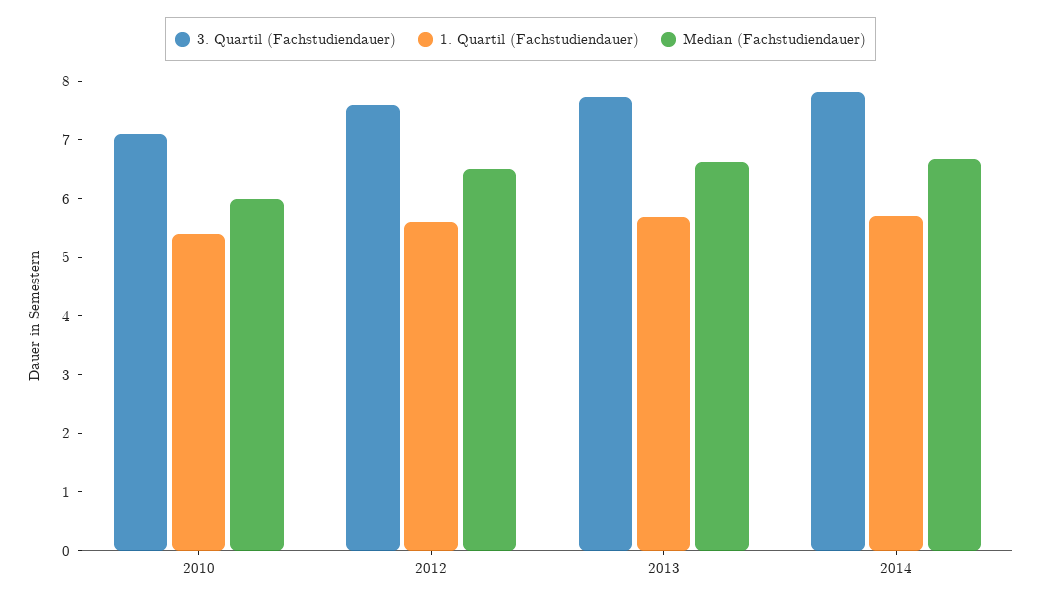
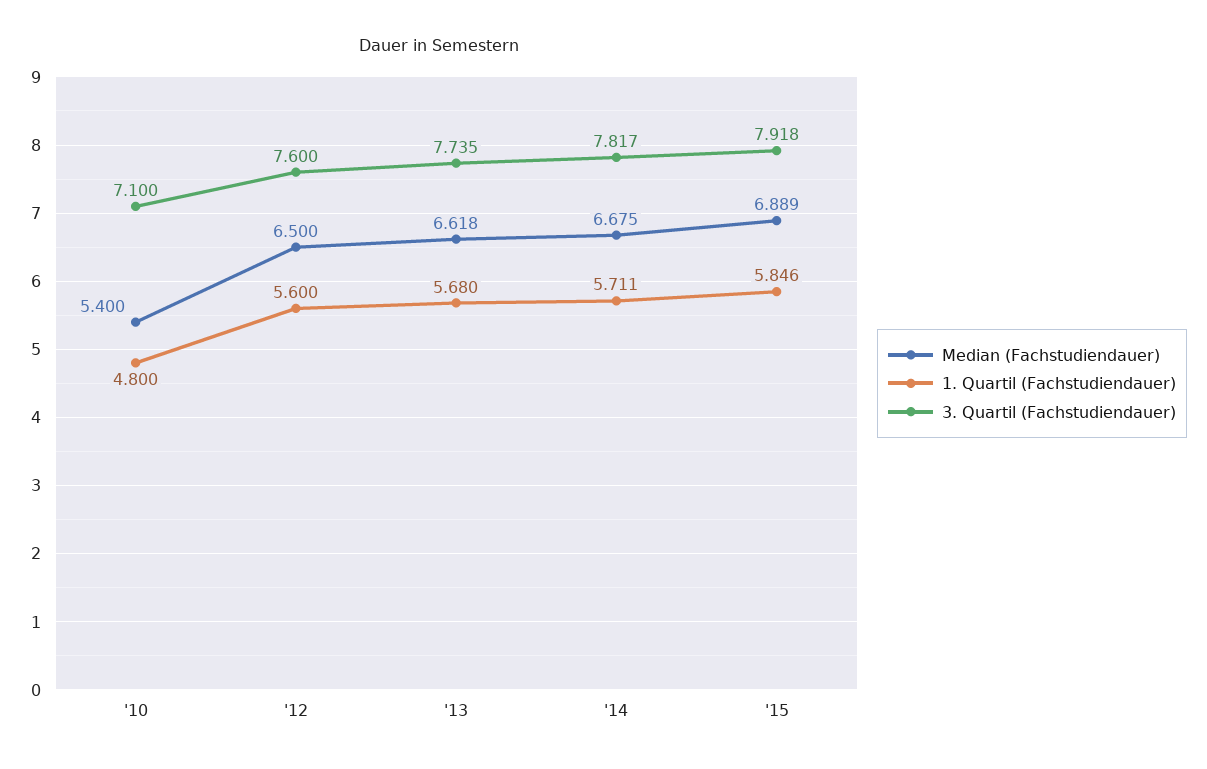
1. Quartil (Fachstudiendauer), 2010: 5.4 -> 4.8
Median (Fachstudiendauer), 2010: 6 -> 5.4
Median (Fachstudiendauer), '15: none -> 6.889
1. Quartil (Fachstudiendauer), '15: none -> 5.846
3. Quartil (Fachstudiendauer), '15: none -> 7.918

